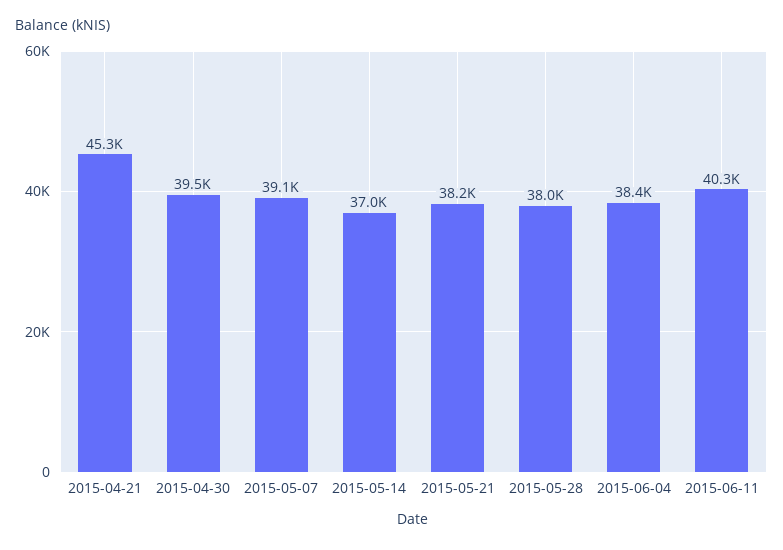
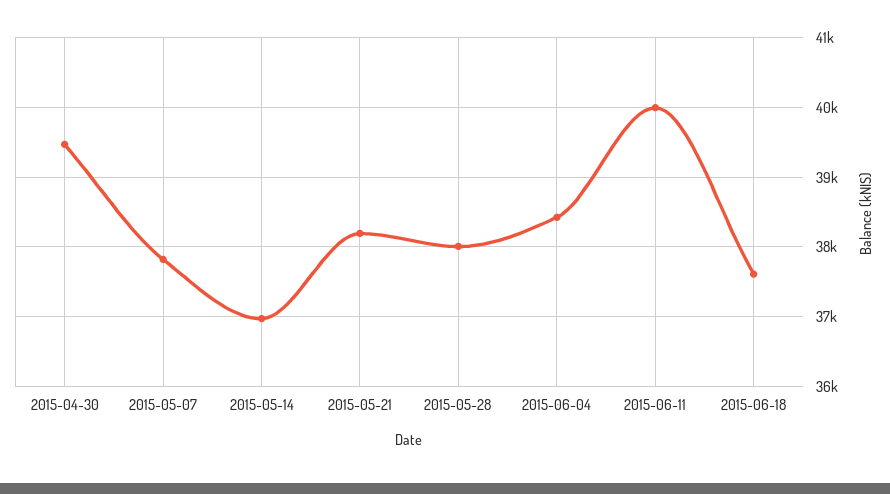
2015-04-21: 45300 -> none
2015-05-07: 39100 -> 37800
2015-06-11: 40300 -> 40000
2015-06-18: none -> 37600

